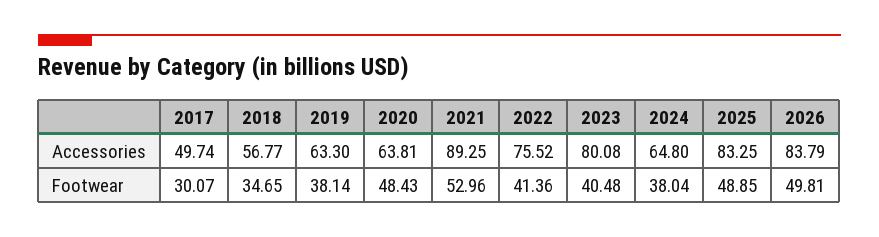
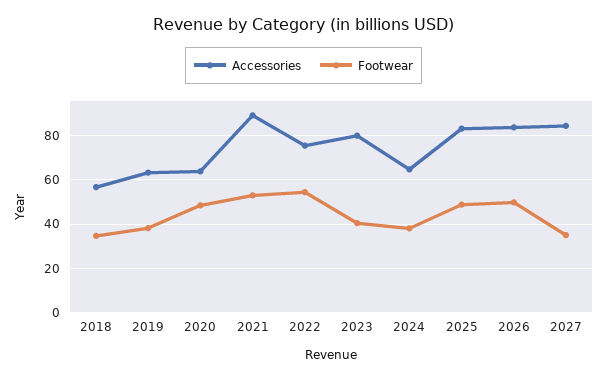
Accessories, 2017: 49.74 -> none
Footwear, 2017: 30.07 -> none
Footwear, 2022: 41.36 -> 55
Accessories, 2027: none -> 85
Footwear, 2027: none -> 35

